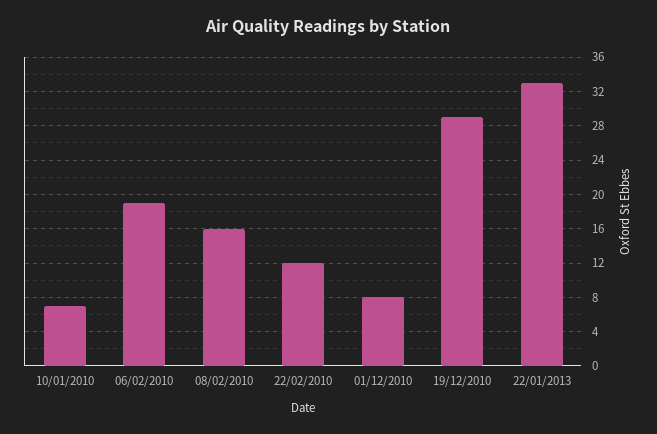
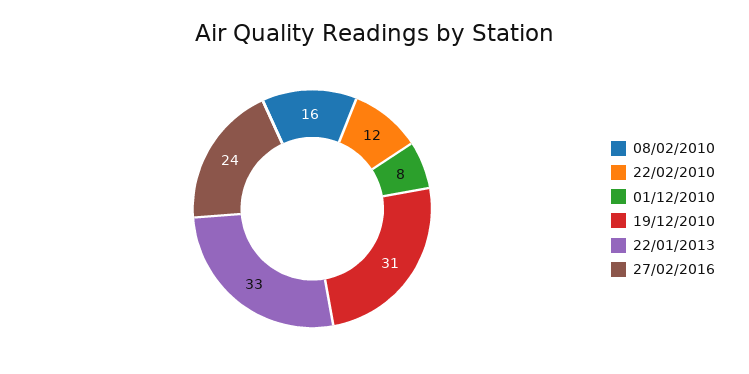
10/01/2010: 7 -> none
06/02/2010: 19 -> none
19/12/2010: 29 -> 31
27/02/2016: none -> 24

